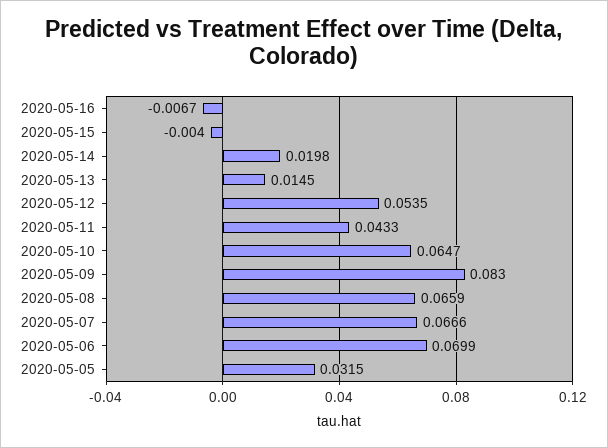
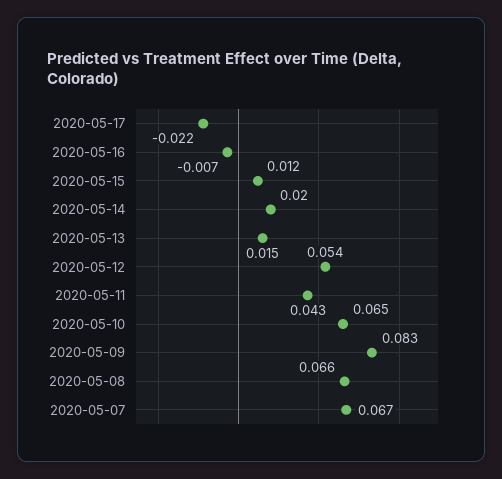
2020-05-15: -0.004 -> 0.012
2020-05-06: 0.0699 -> none
2020-05-05: 0.0315 -> none
2020-05-17: none -> -0.022

